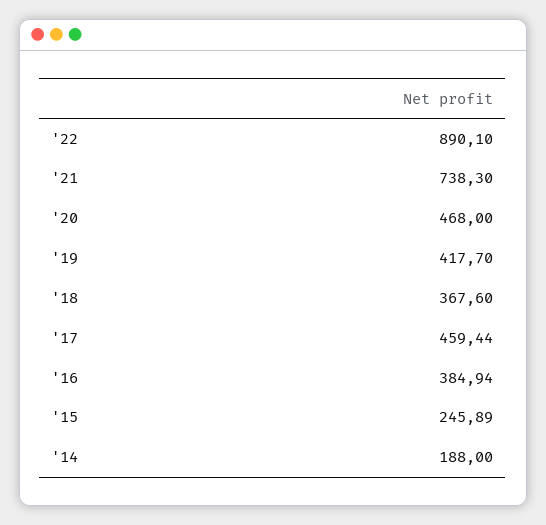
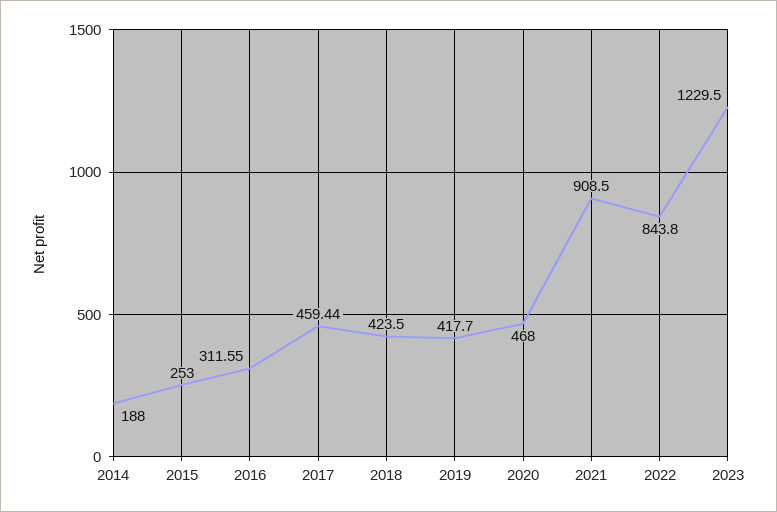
'22: 890.1 -> 843.8
'21: 738.3 -> 908.5
'18: 367.6 -> 423.5
'16: 384.94 -> 311.55
'15: 245.89 -> 253
2023: none -> 1229.5

